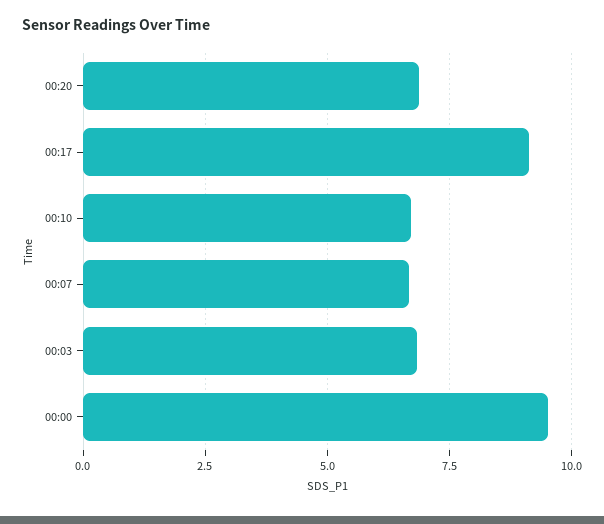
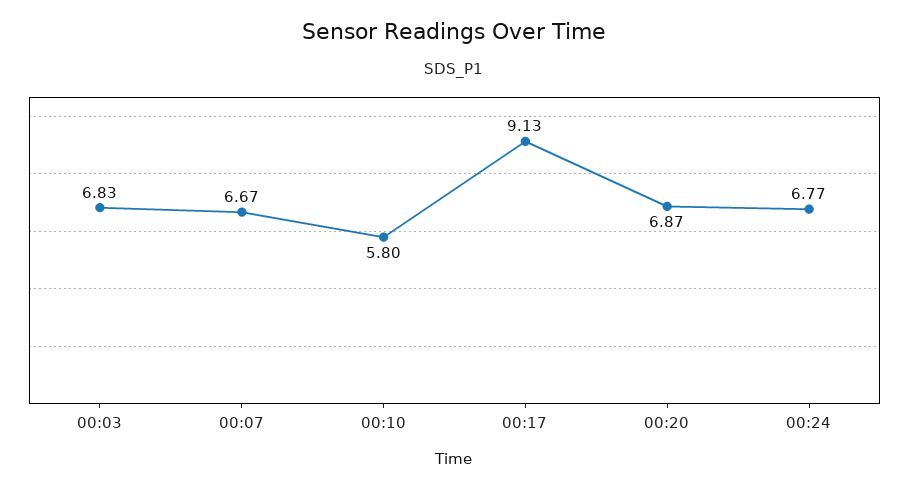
00:10: 6.75 -> 5.8
00:00: 9.5 -> none
00:24: none -> 6.77

